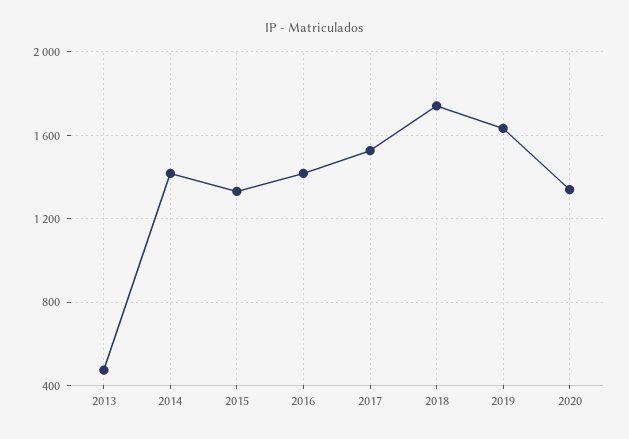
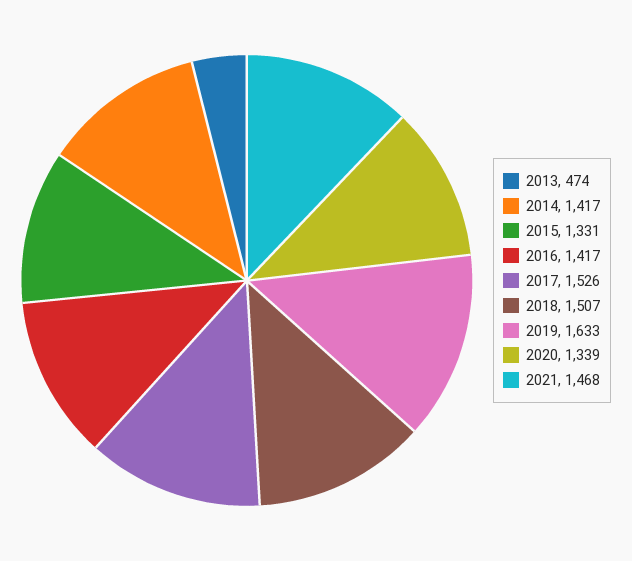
2018: 1750 -> 1507
2021: none -> 1468

